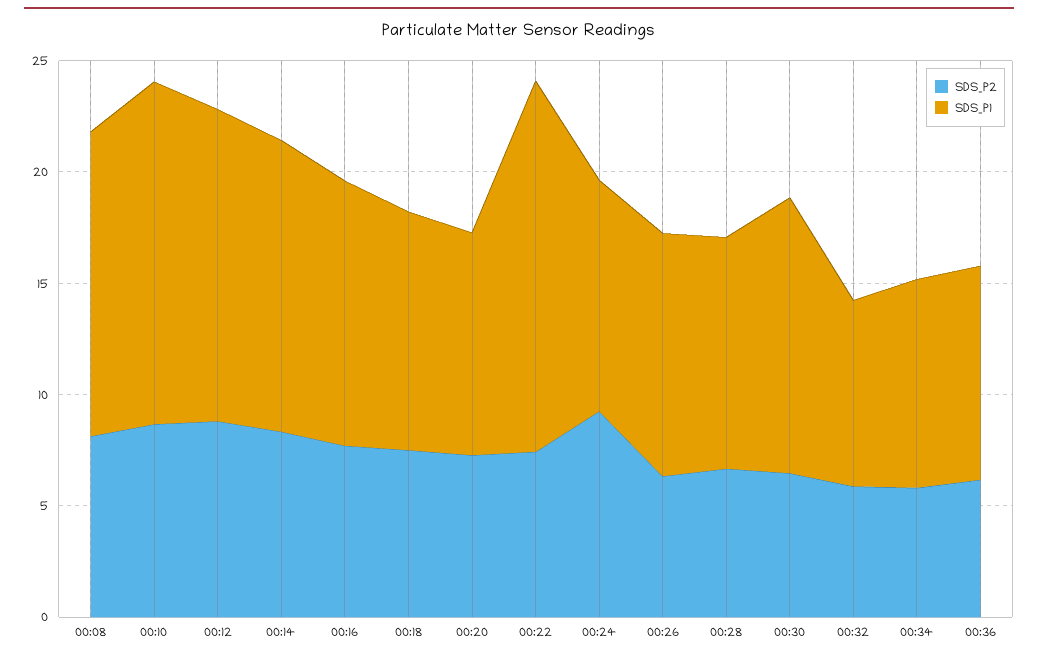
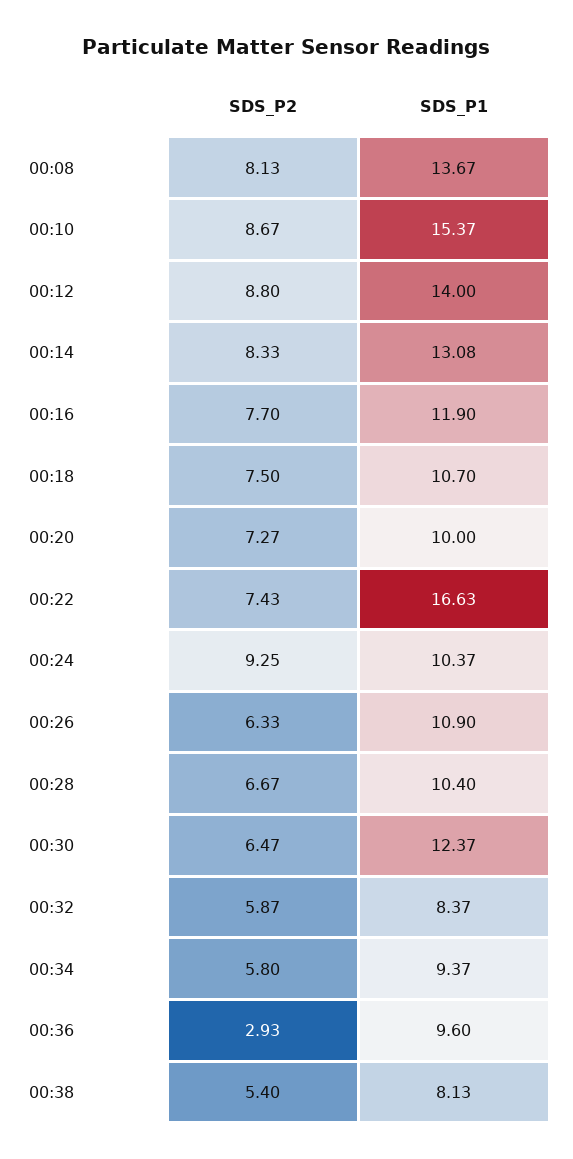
SDS_P2, 00:36: 6 -> 2.93
SDS_P2, 00:38: none -> 5.4
SDS_P1, 00:38: none -> 8.13

